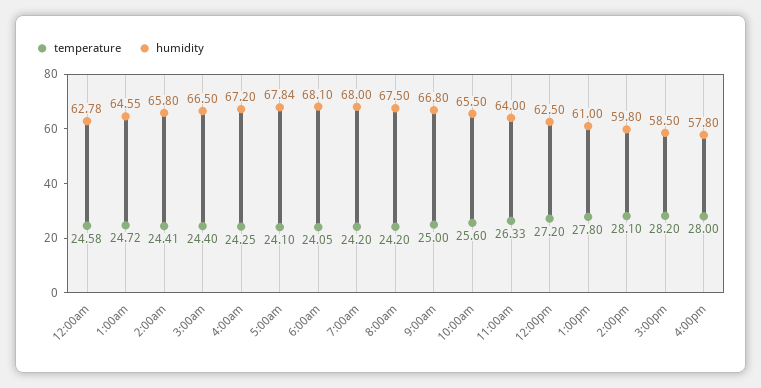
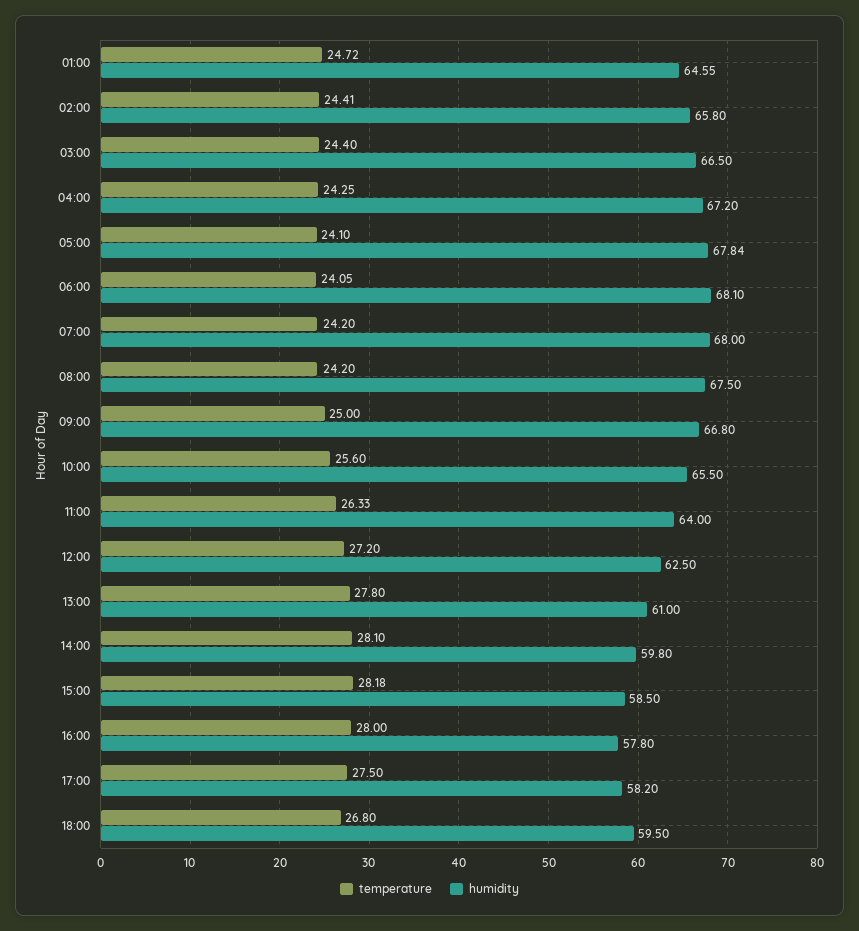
temperature, 12:00am: 24.58 -> none
humidity, 12:00am: 62.78 -> none
temperature, 3:00pm: 28.2 -> 28.18
temperature, 17:00: none -> 27.5
humidity, 17:00: none -> 58.2
temperature, 18:00: none -> 26.8
humidity, 18:00: none -> 59.5

